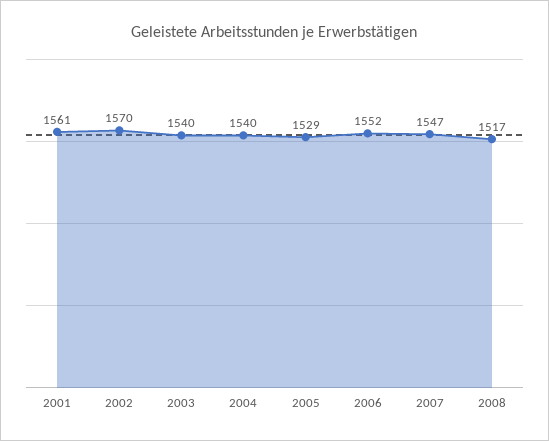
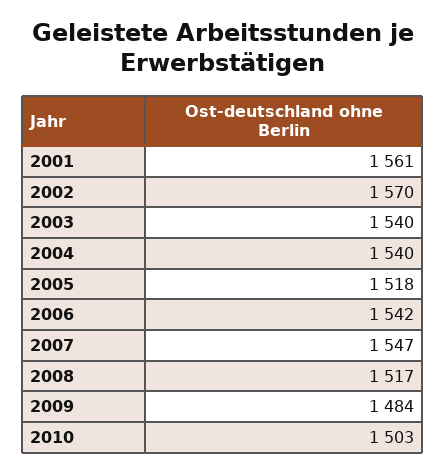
2005: 1529 -> 1518
2006: 1552 -> 1542
2009: none -> 1484
2010: none -> 1503

